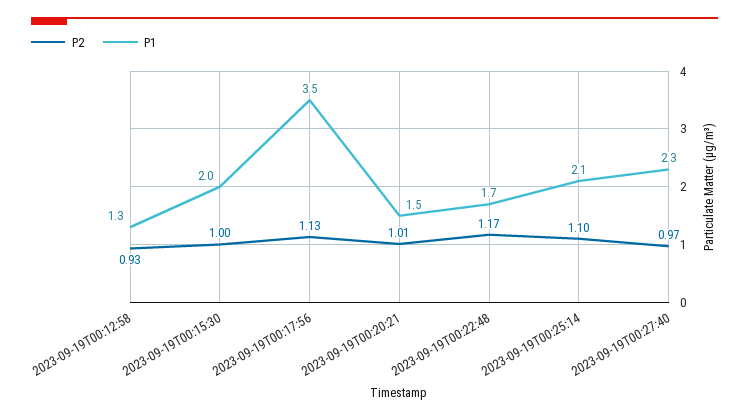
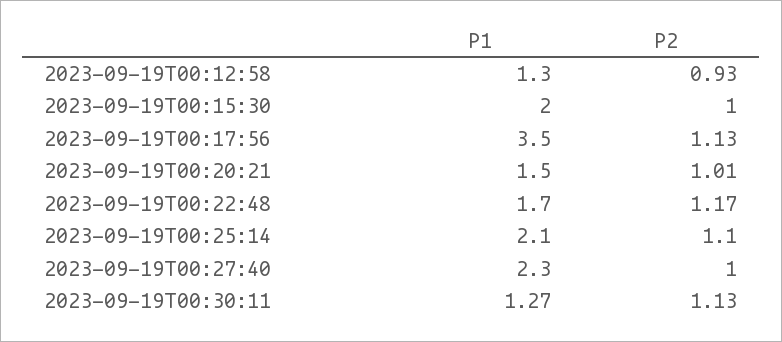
P2, 2023-09-19T00:27:40: 0.97 -> 1
P1, 2023-09-19T00:30:11: none -> 1.27
P2, 2023-09-19T00:30:11: none -> 1.13

